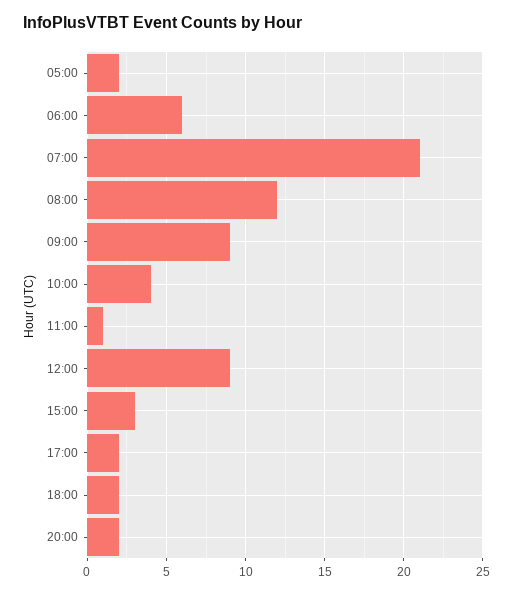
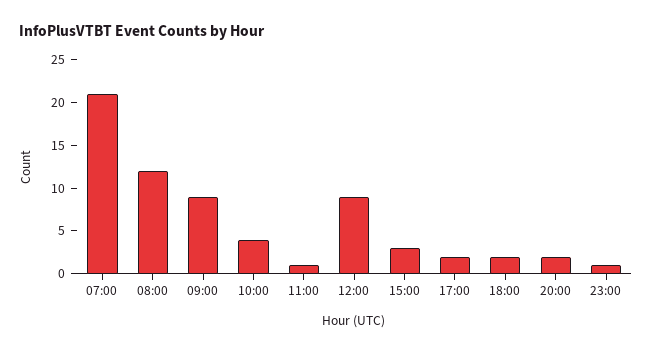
05:00: 2 -> none
06:00: 6 -> none
23:00: none -> 1

